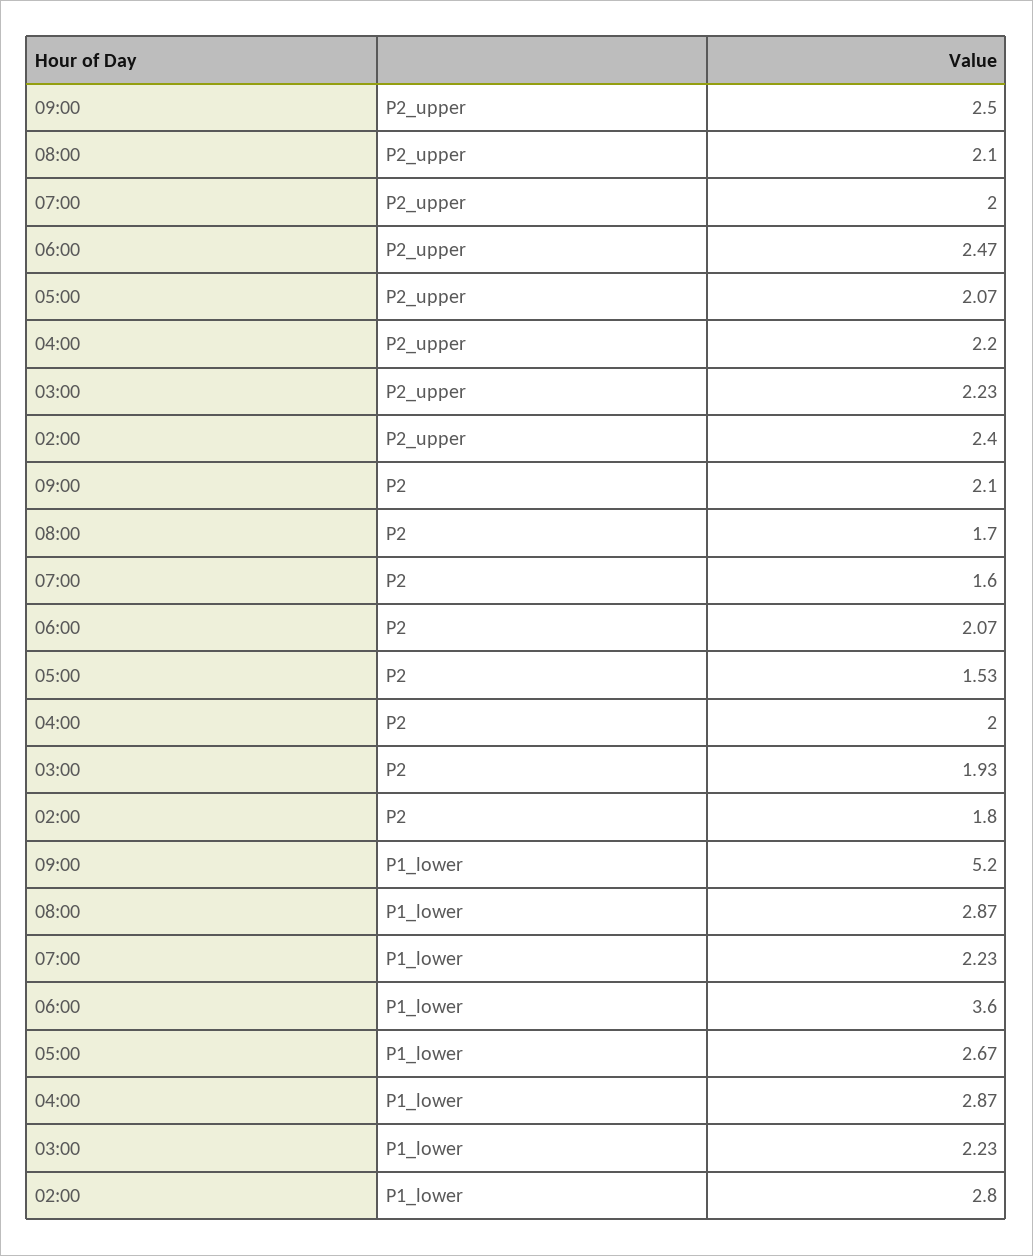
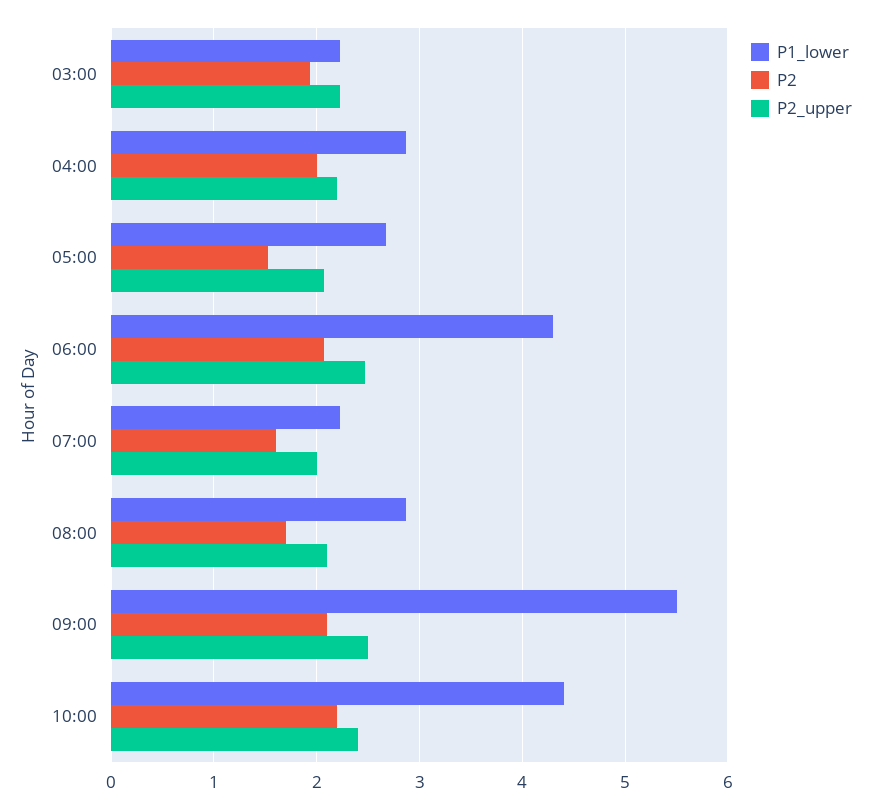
P2_upper, 02:00: 2.4 -> none
P2, 02:00: 1.8 -> none
P1_lower, 09:00: 5.2 -> 5.5
P1_lower, 06:00: 3.6 -> 4.3
P1_lower, 02:00: 2.8 -> none
P1_lower, 10:00: none -> 4.4
P2, 10:00: none -> 2.2
P2_upper, 10:00: none -> 2.4

